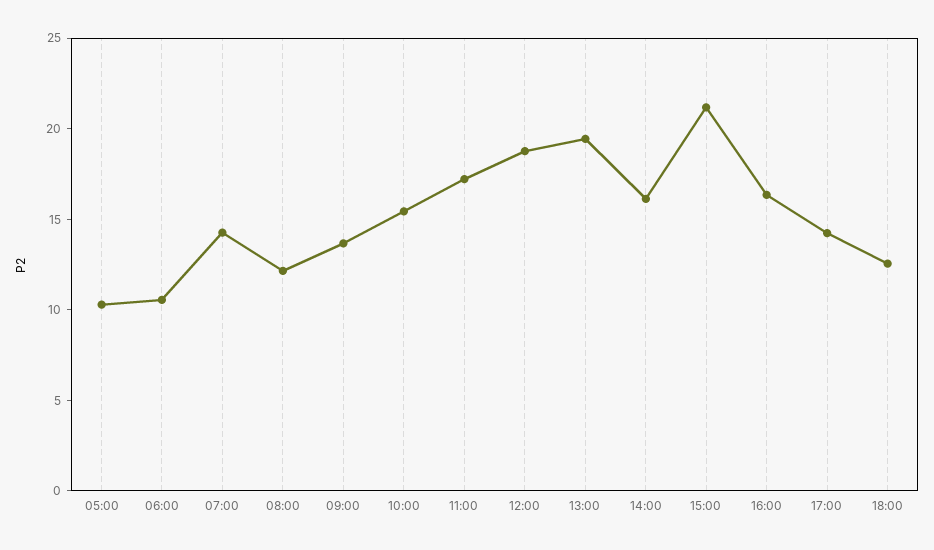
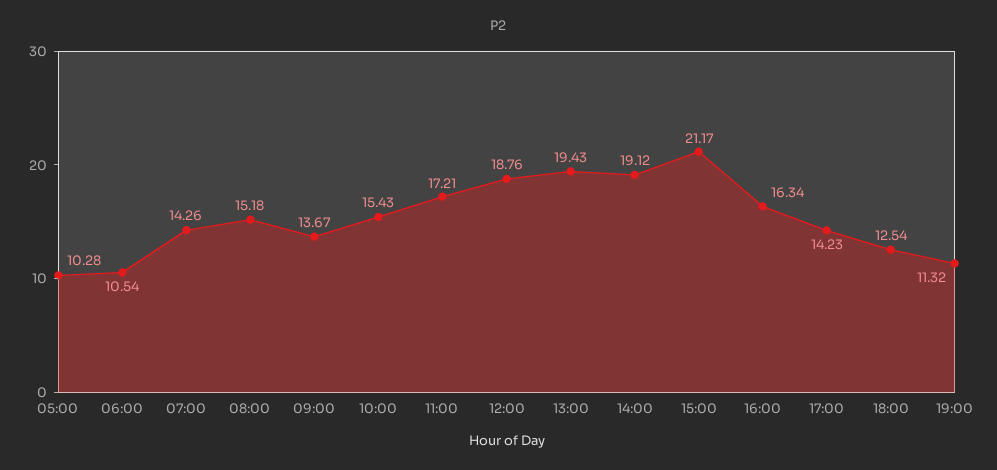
08:00: 12 -> 15.18
14:00: 16 -> 19.12
19:00: none -> 11.32

